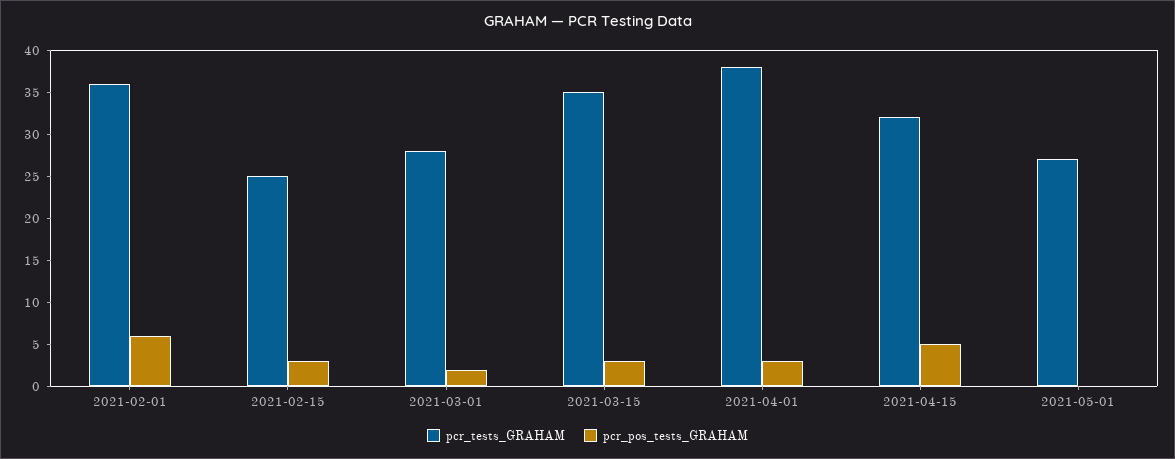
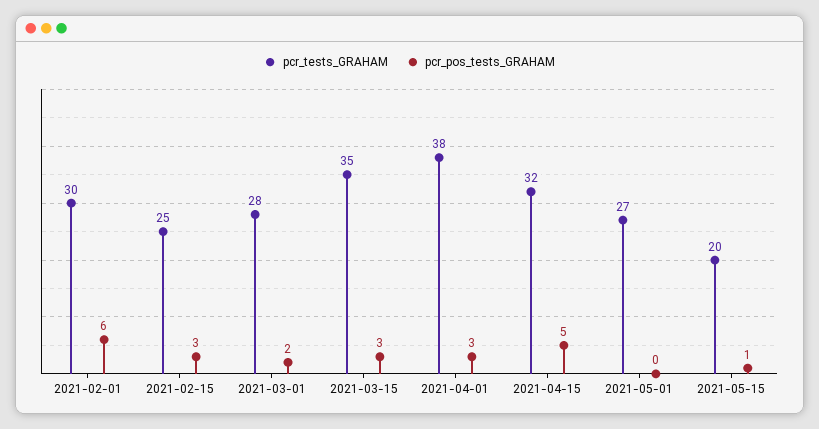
pcr_tests_GRAHAM, 2021-02-01: 36 -> 30
pcr_tests_GRAHAM, 2021-05-15: none -> 20
pcr_pos_tests_GRAHAM, 2021-05-15: none -> 1

